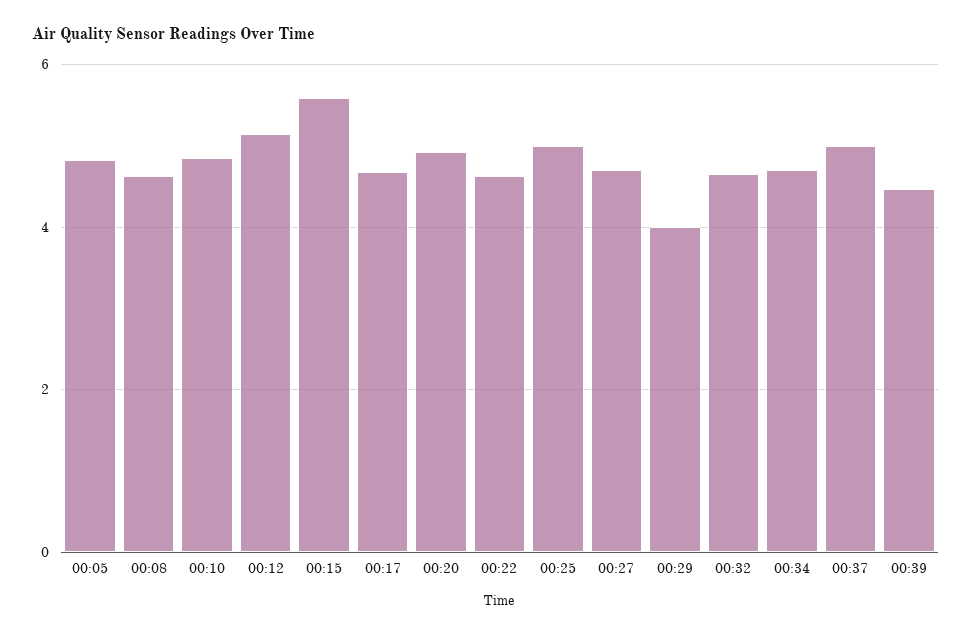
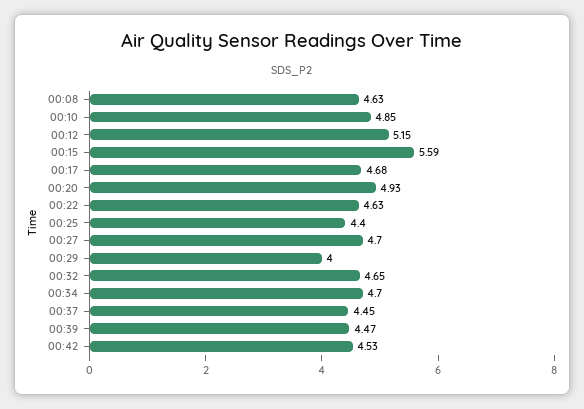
00:05: 4.8 -> none
00:25: 5 -> 4.4
00:37: 5 -> 4.45
00:42: none -> 4.53

